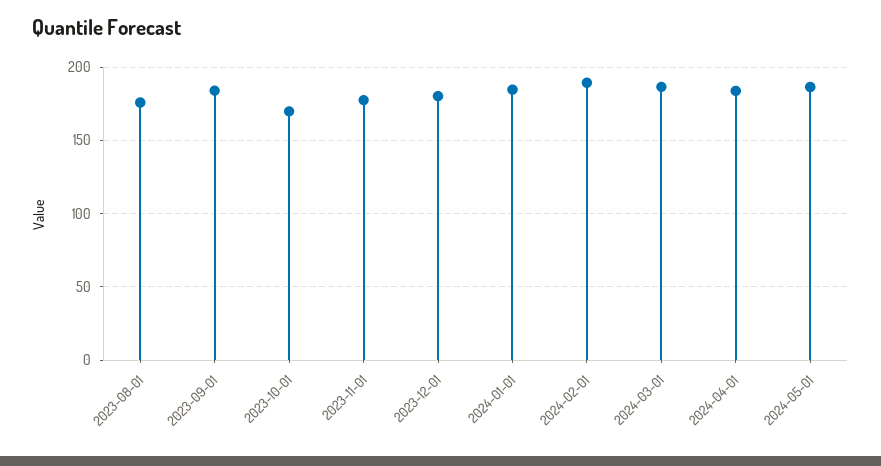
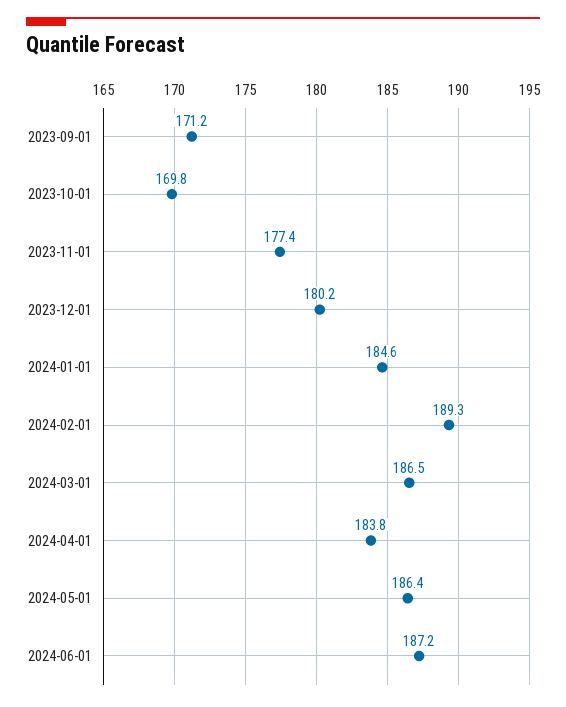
2023-08-01: 175 -> none
2023-09-01: 185 -> 171.2
2024-06-01: none -> 187.2

